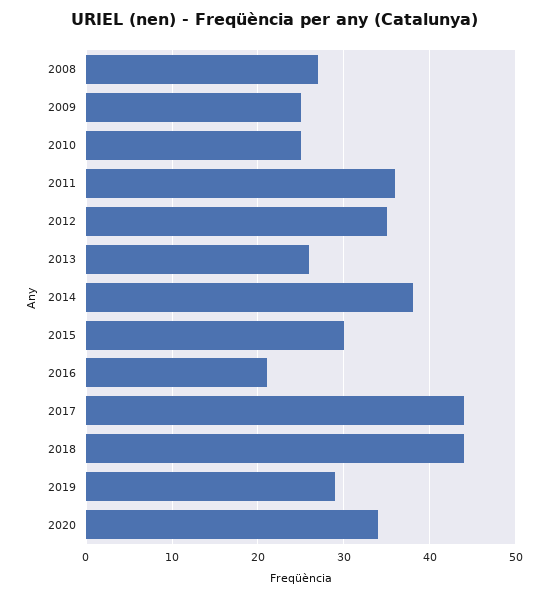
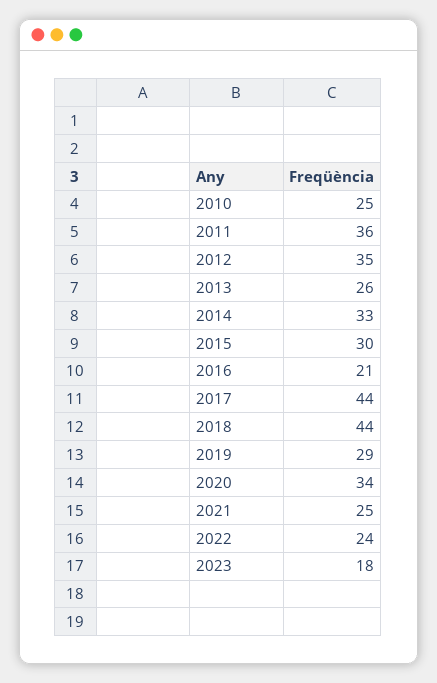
2008: 27 -> none
2009: 25 -> none
2014: 38 -> 33
2021: none -> 25
2022: none -> 24
2023: none -> 18

